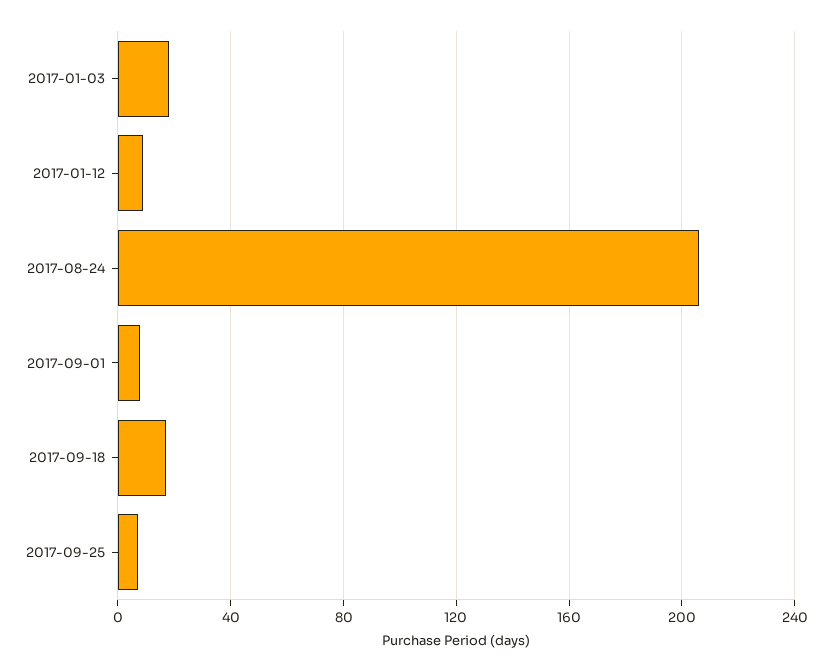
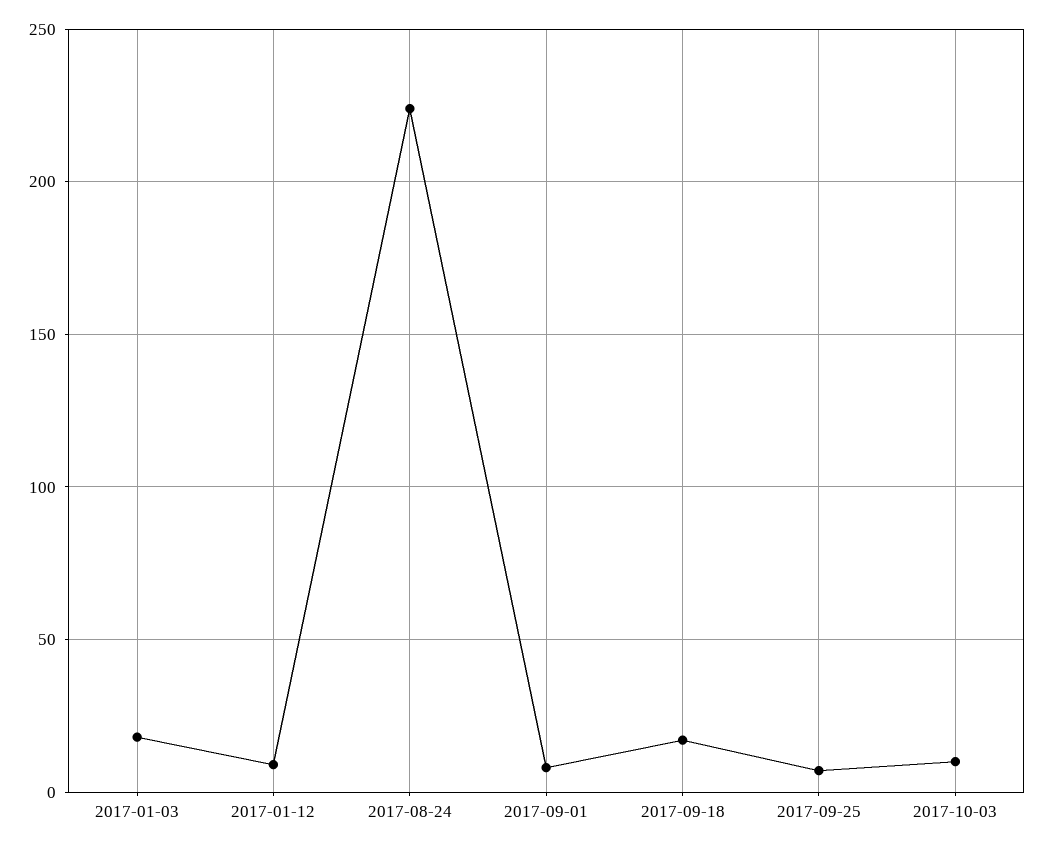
2017-08-24: 205 -> 225
2017-10-03: none -> 10

